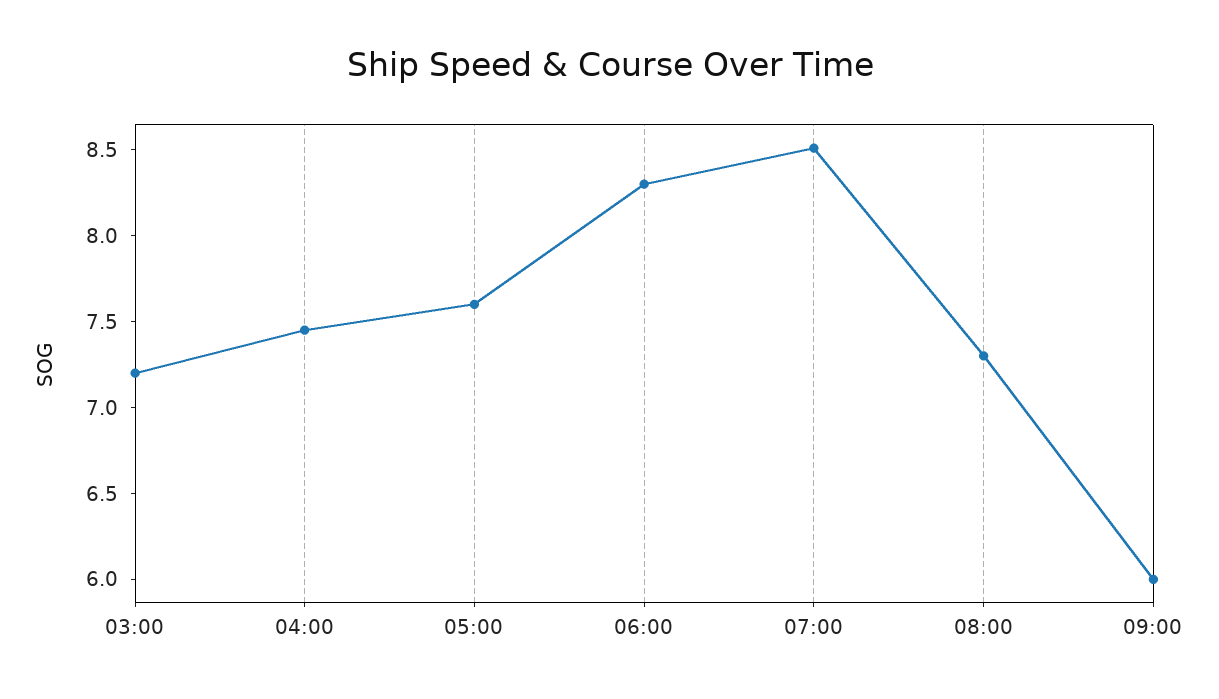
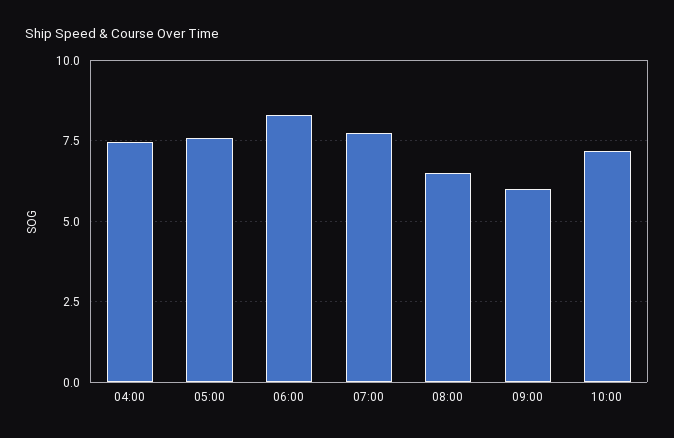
03:00: 7.2 -> none
07:00: 8.5 -> 7.75
08:00: 7.3 -> 6.5
10:00: none -> 7.25

